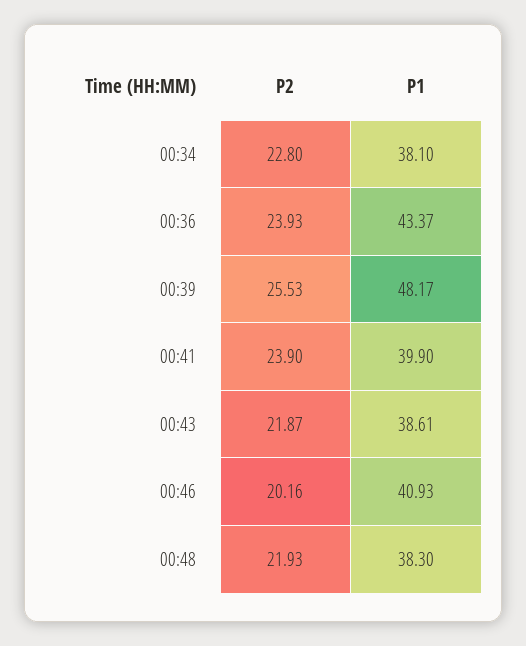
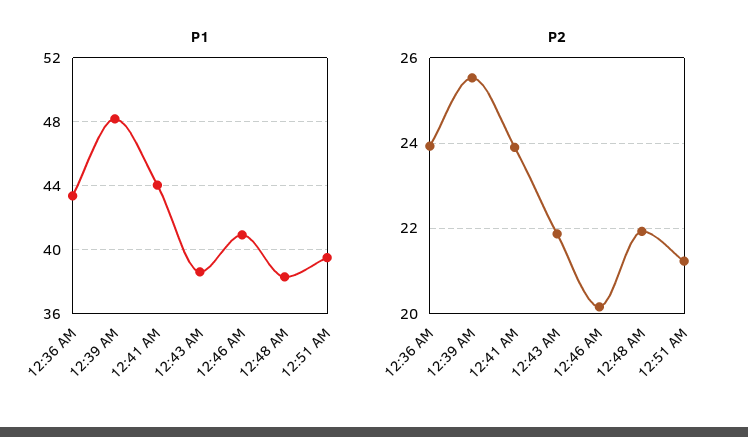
P2, 00:34: 22.8 -> none
P1, 00:34: 38.1 -> none
P1, 00:41: 39.9 -> 44
P1, 12:51 AM: none -> 39.5
P2, 12:51 AM: none -> 21.2

